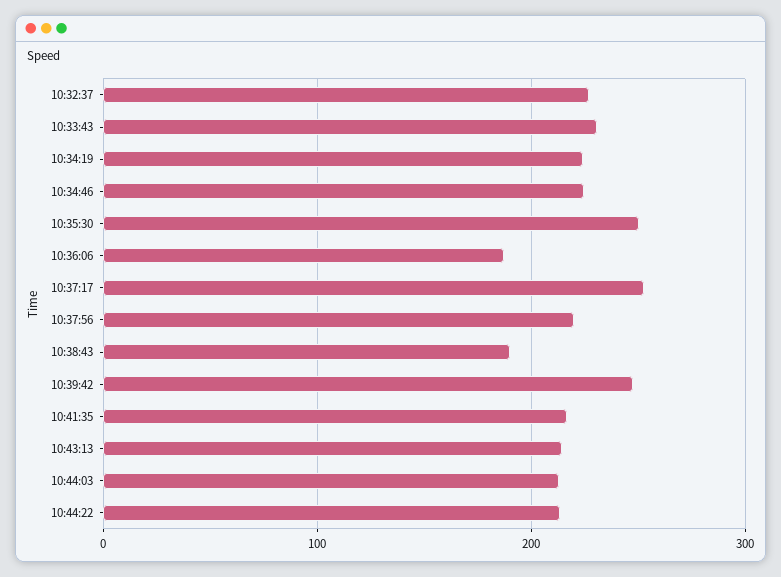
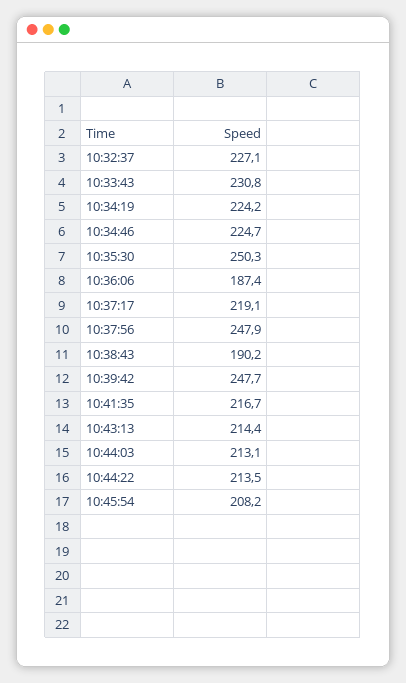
10:37:17: 250 -> 219.1
10:37:56: 220 -> 247.9
10:45:54: none -> 208.2

